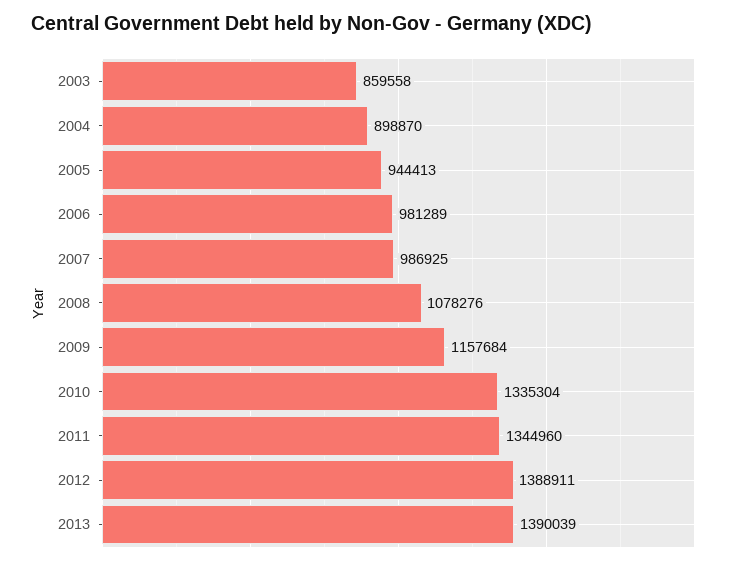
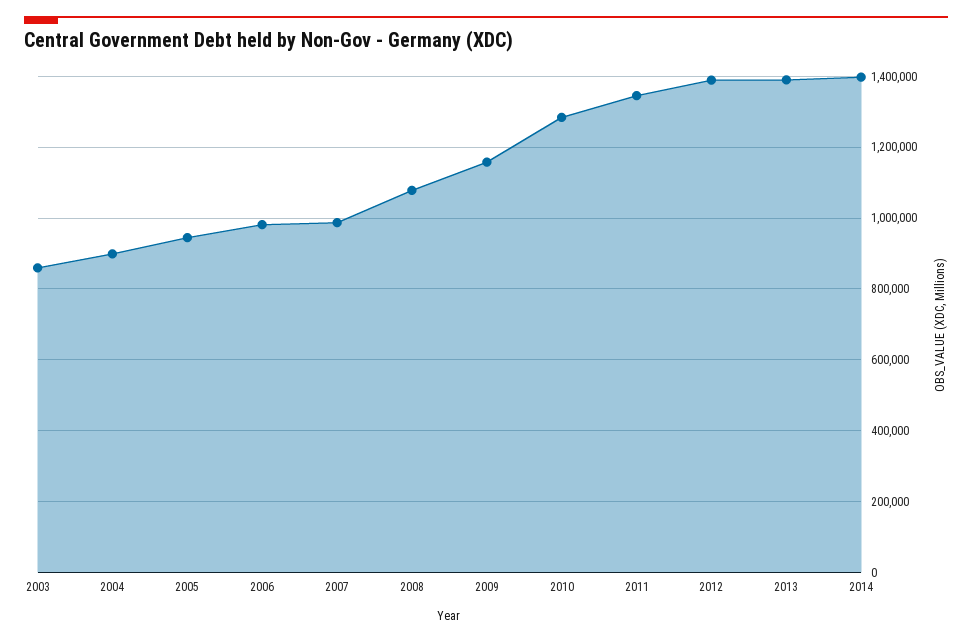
2010: 1335304 -> 1280000
2014: none -> 1400000

